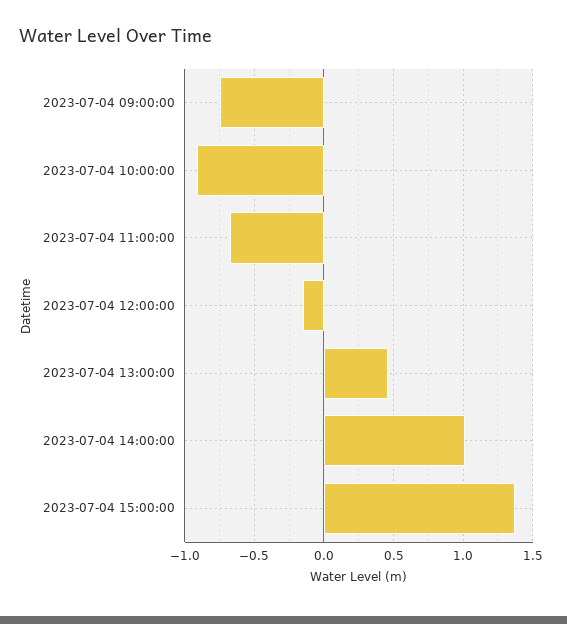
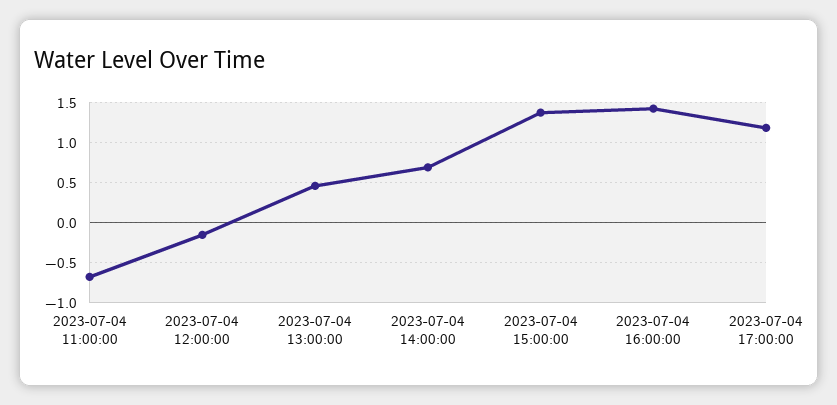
2023-07-04 09:00:00: -0.75 -> none
2023-07-04 10:00:00: -0.9 -> none
2023-07-04 14:00:00: 1 -> 0.7
2023-07-04 16:00:00: none -> 1.4
2023-07-04 17:00:00: none -> 1.2

